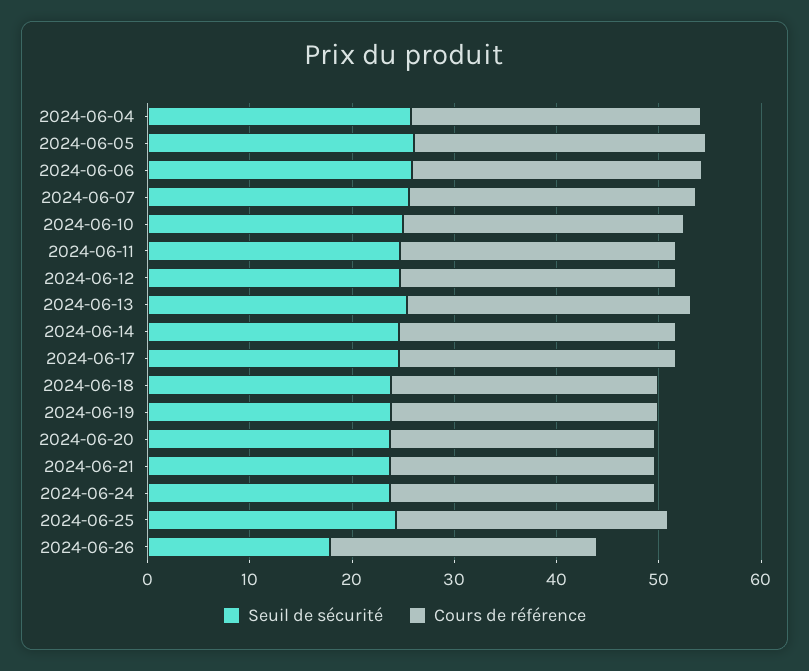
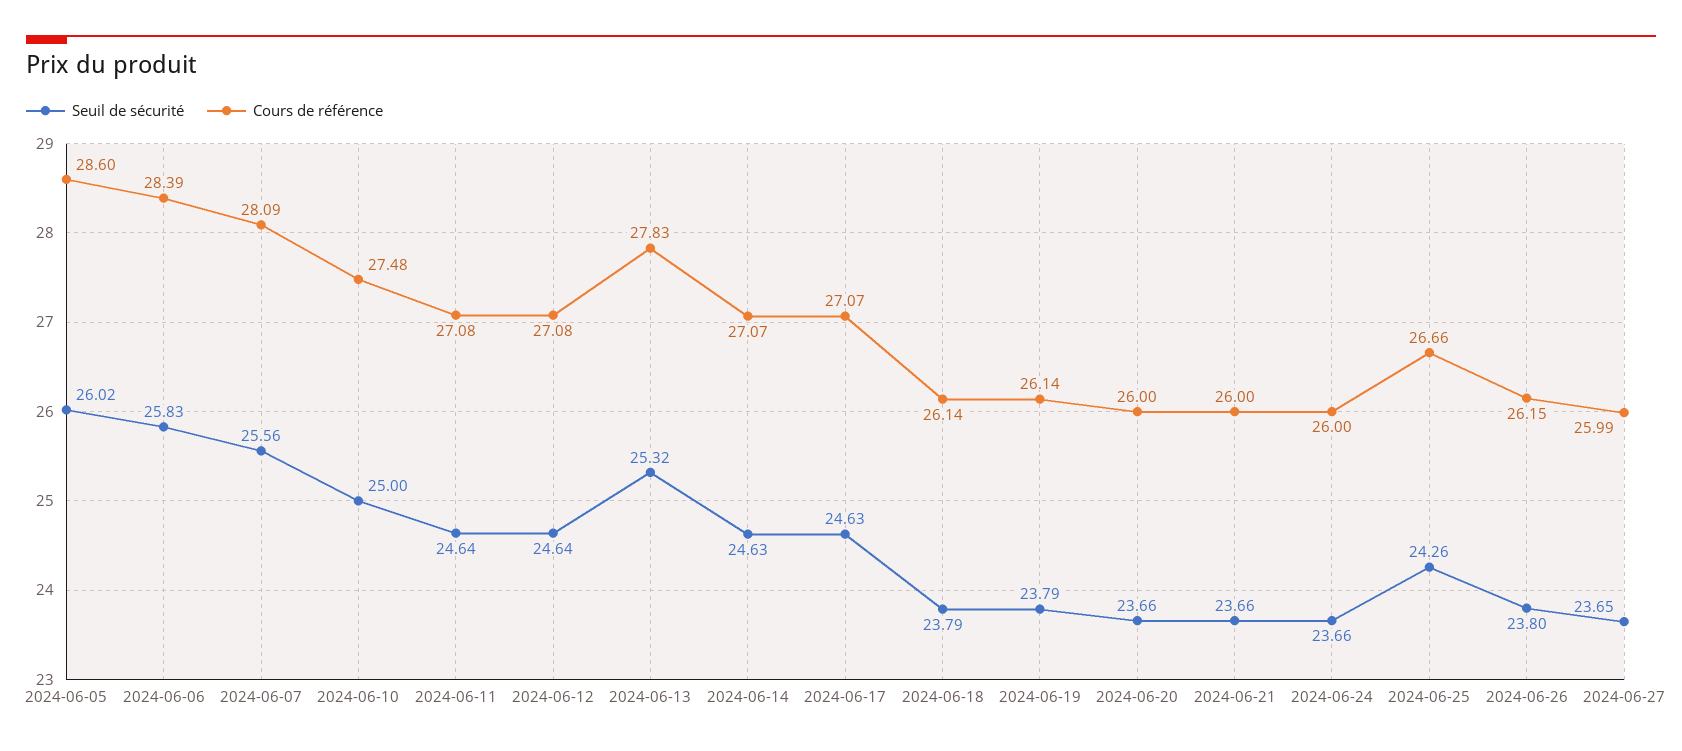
Seuil de sécurité, 2024-06-04: 26 -> none
Cours de référence, 2024-06-04: 28 -> none
Seuil de sécurité, 2024-06-26: 18 -> 23.8
Seuil de sécurité, 2024-06-27: none -> 23.65
Cours de référence, 2024-06-27: none -> 25.99

